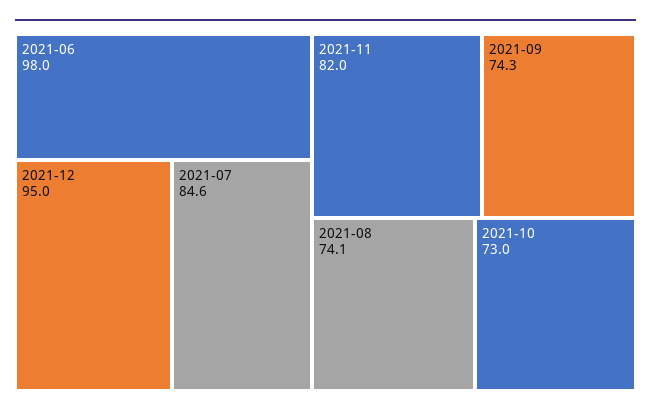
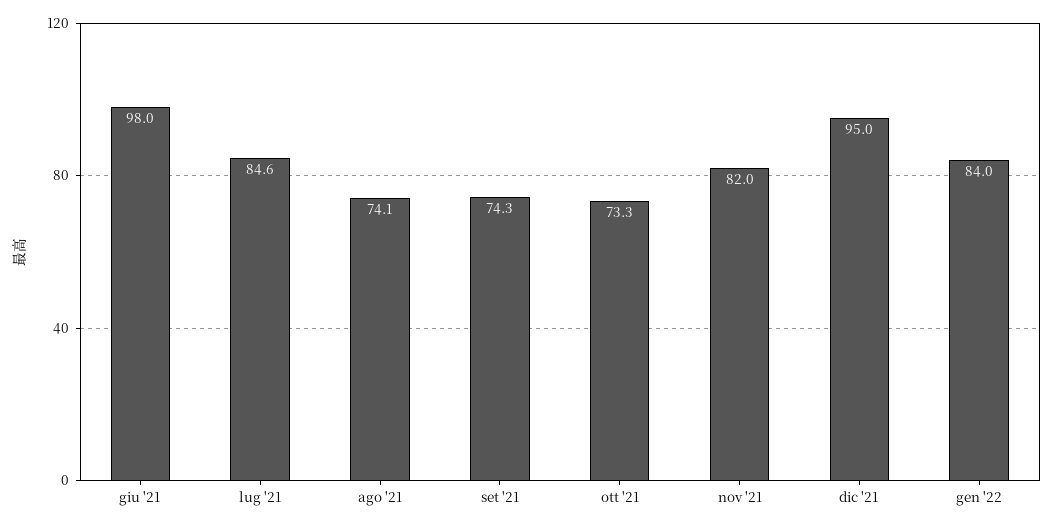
2021-10: 73 -> 73.3
gen '22: none -> 84

